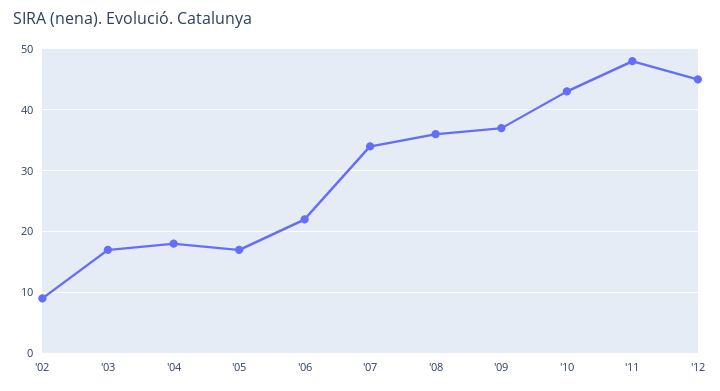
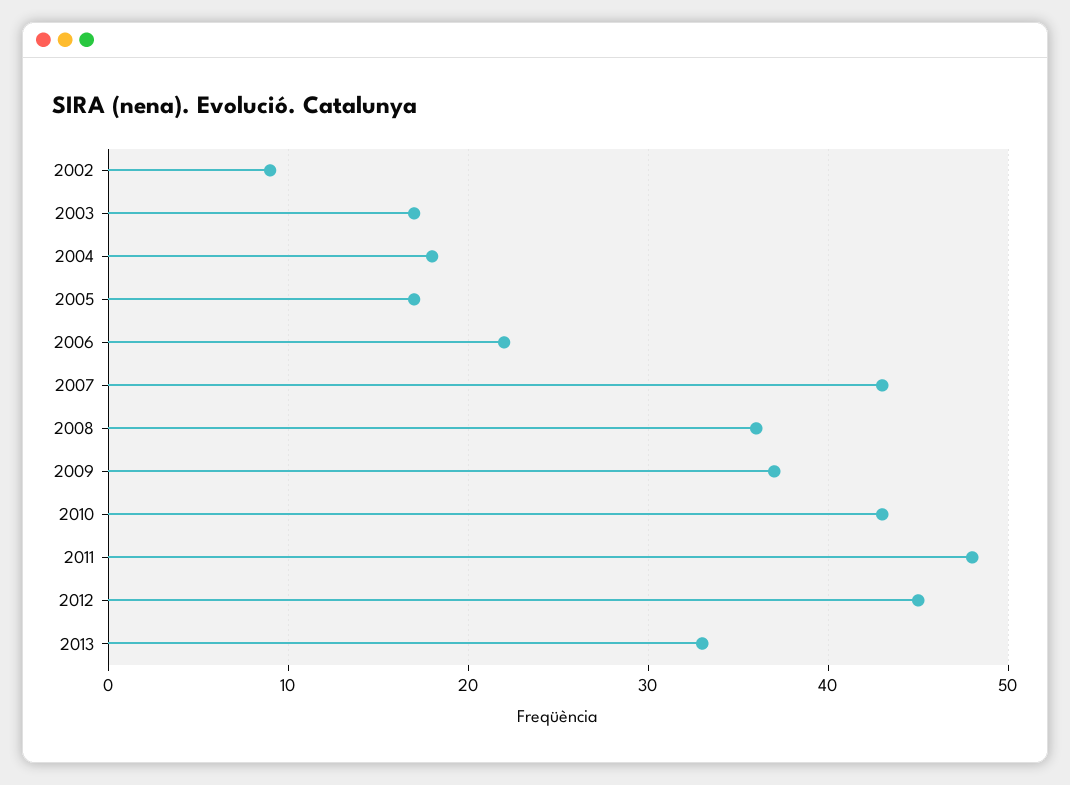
'07: 34 -> 43
2013: none -> 33

